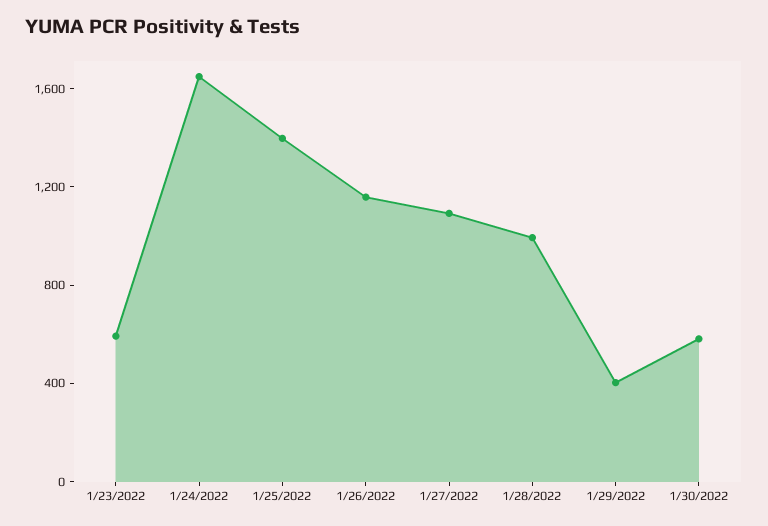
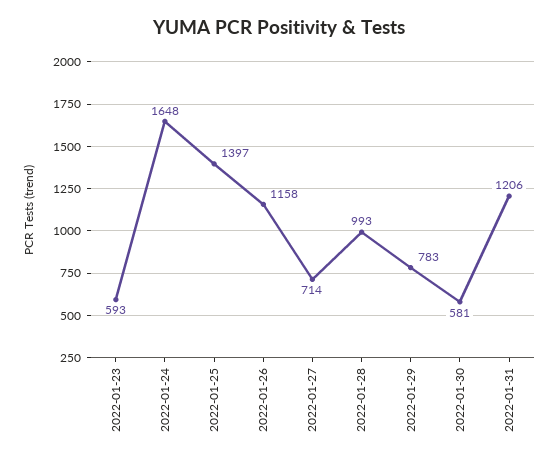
1/27/2022: 1100 -> 714
1/29/2022: 400 -> 783
2022-01-31: none -> 1206

